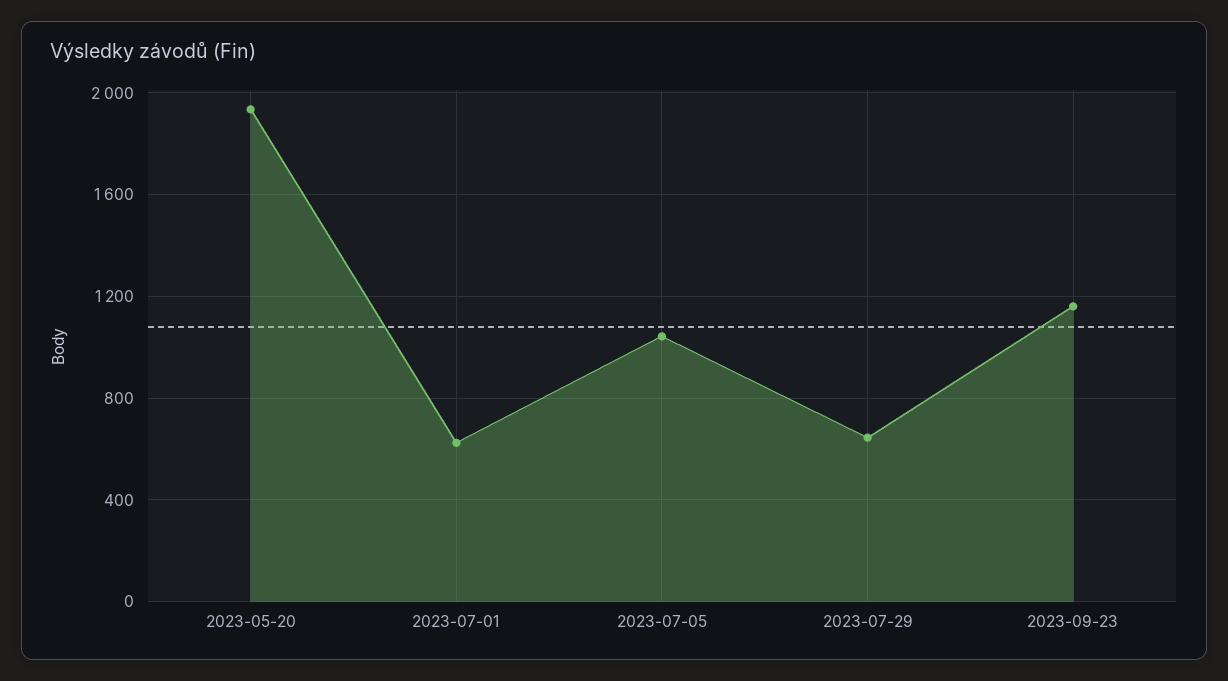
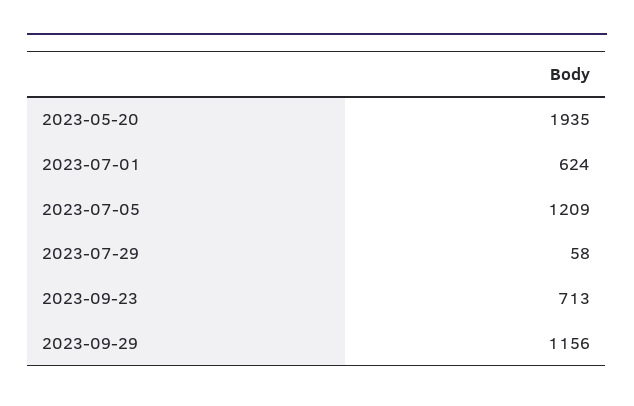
2023-07-05: 1050 -> 1209
2023-07-29: 650 -> 58
2023-09-23: 1150 -> 713
2023-09-29: none -> 1156

